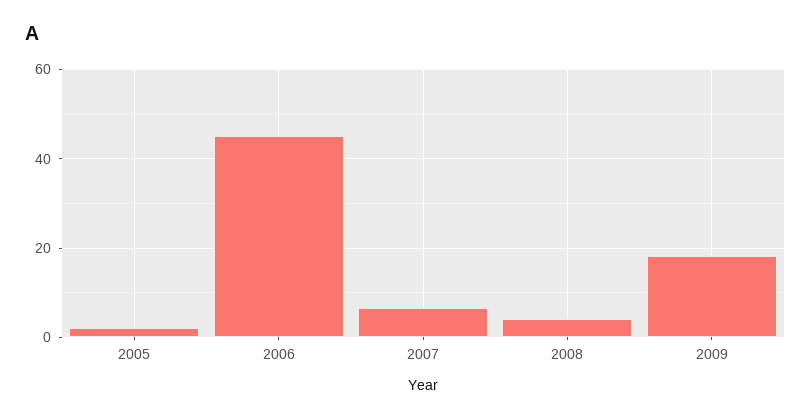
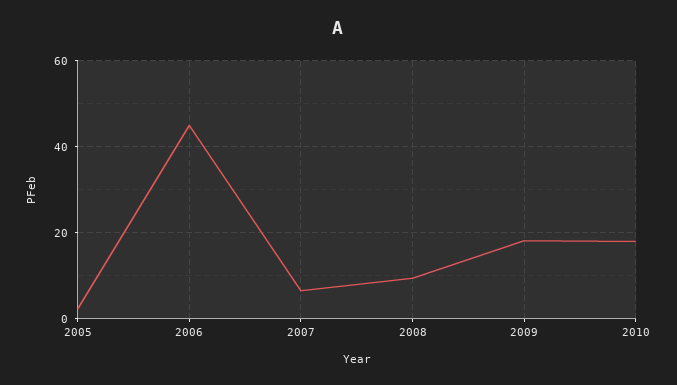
2008: 4 -> 10
2010: none -> 18

